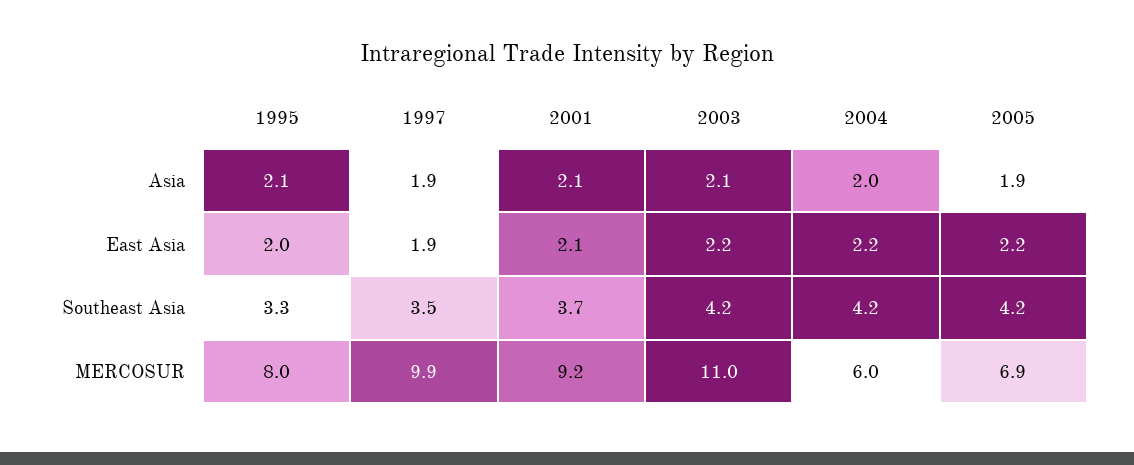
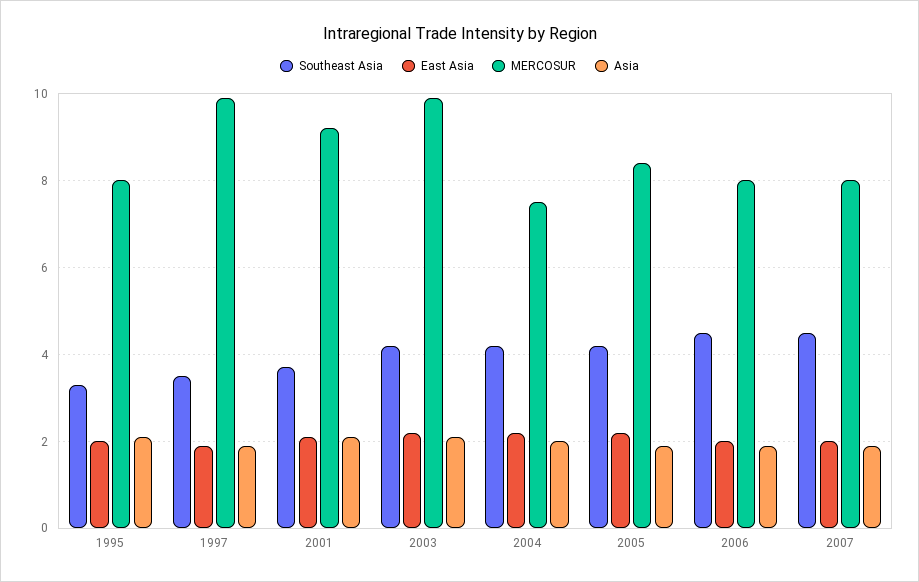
MERCOSUR, 2003: 11 -> 10
MERCOSUR, 2004: 6 -> 7.5
MERCOSUR, 2005: 6.9 -> 8.5
Southeast Asia, 2006: none -> 4.5
East Asia, 2006: none -> 2
MERCOSUR, 2006: none -> 8
Asia, 2006: none -> 2
Southeast Asia, 2007: none -> 4.5
East Asia, 2007: none -> 2
MERCOSUR, 2007: none -> 8
Asia, 2007: none -> 2

